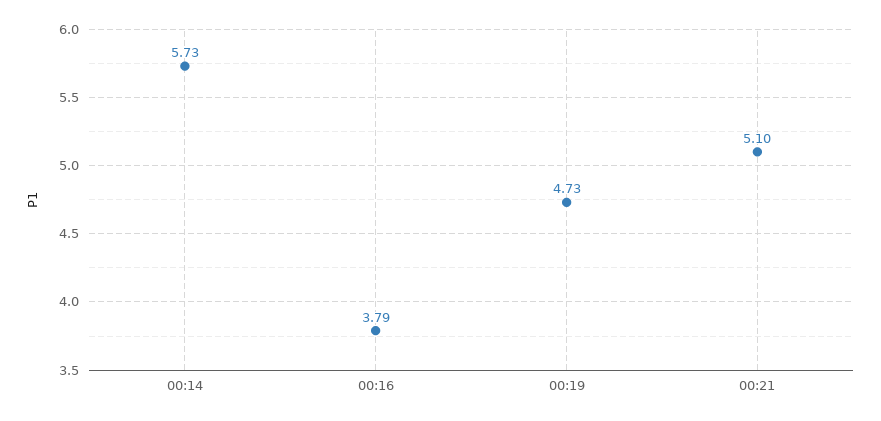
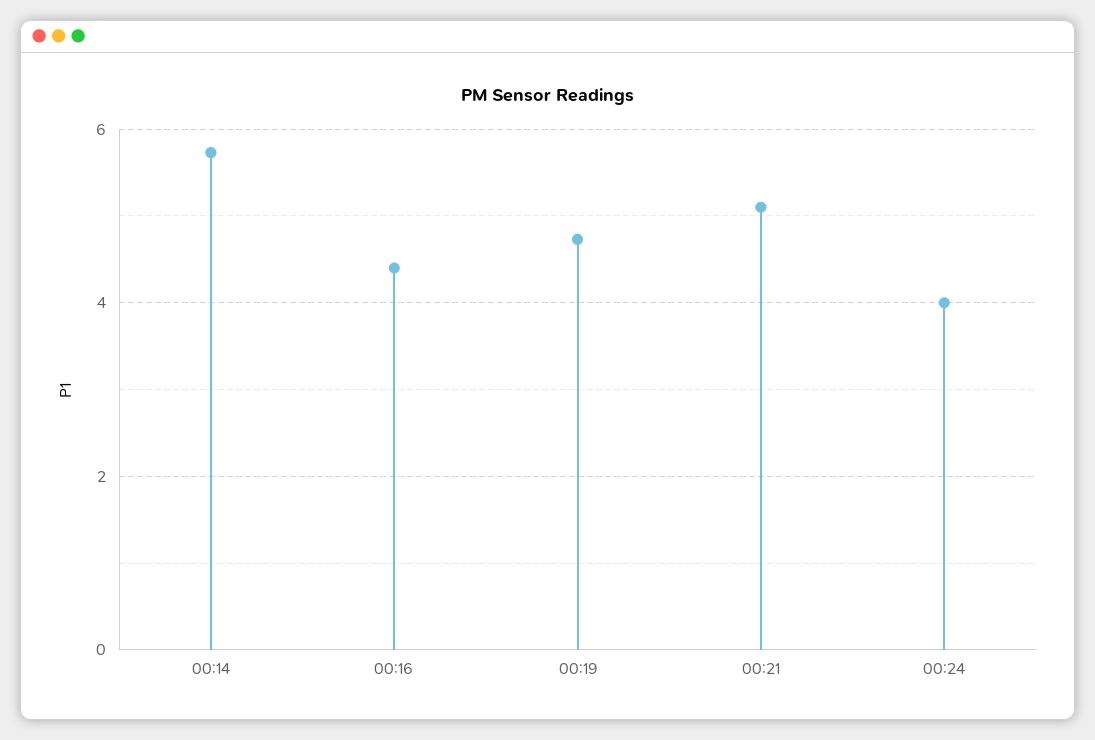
00:16: 3.79 -> 4.4
00:24: none -> 4

